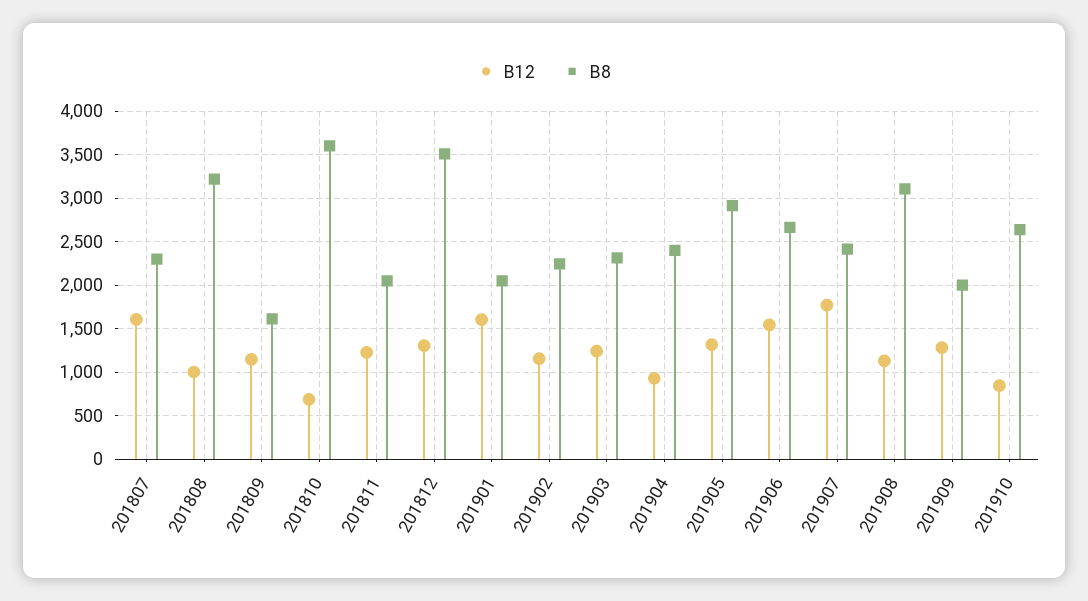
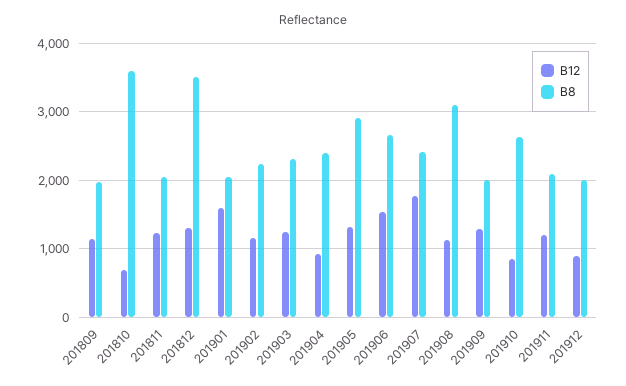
B12, 201807: 1600 -> none
B8, 201807: 2300 -> none
B12, 201808: 1000 -> none
B8, 201808: 3200 -> none
B8, 201809: 1600 -> 2000
B12, 201911: none -> 1200
B8, 201911: none -> 2100
B12, 201912: none -> 900
B8, 201912: none -> 2000

